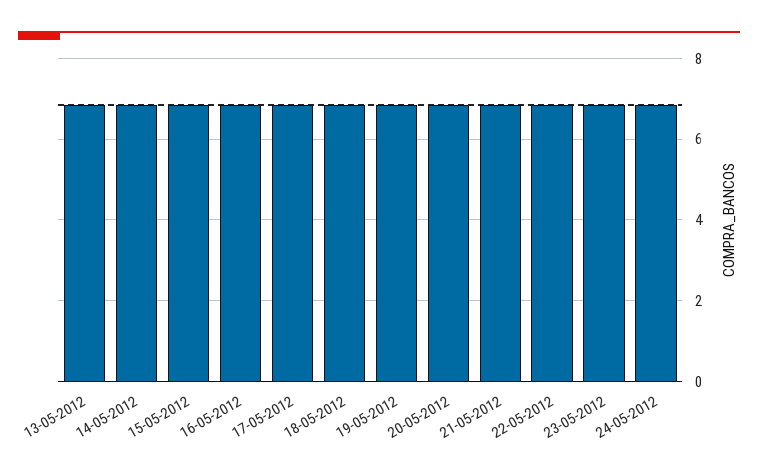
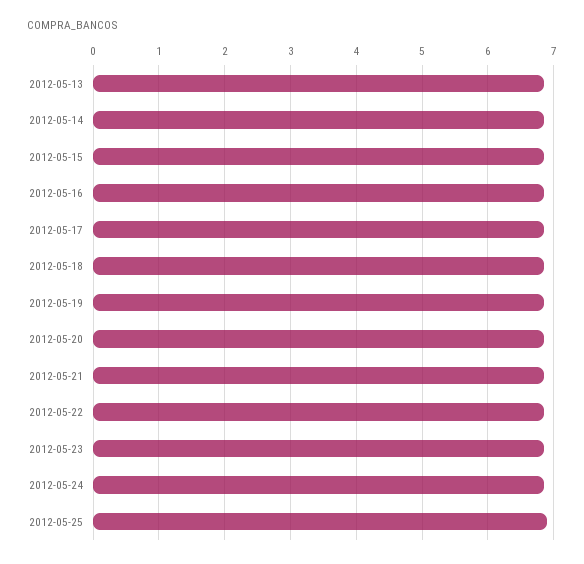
2012-05-25: none -> 6.9

